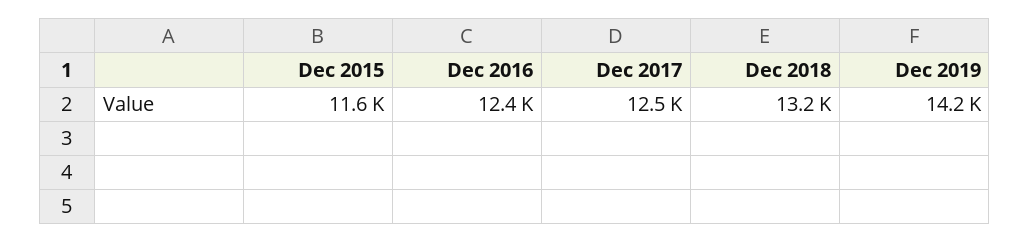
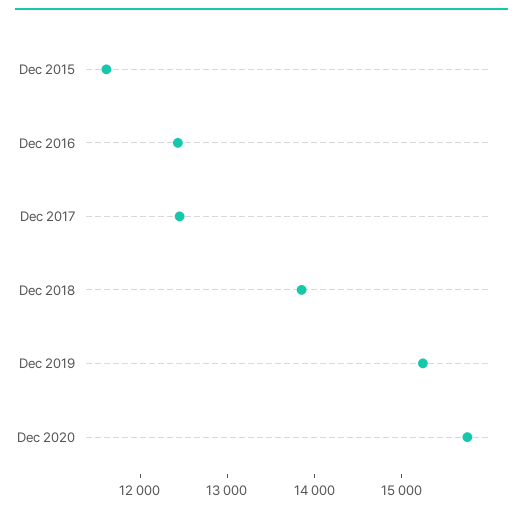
Dec 2018: 13200 -> 13800
Dec 2019: 14200 -> 15200
Dec 2020: none -> 15800

